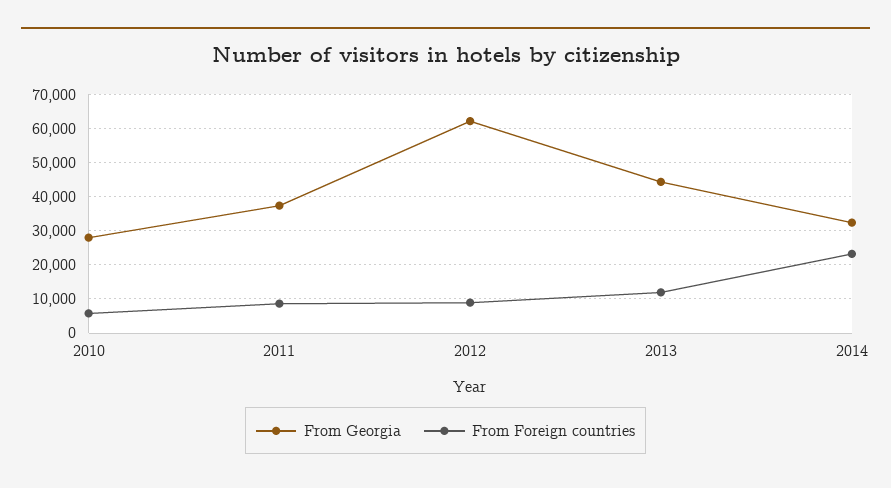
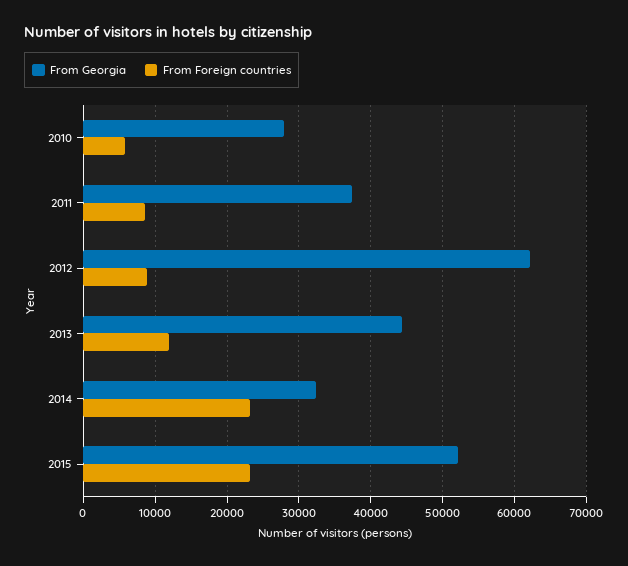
From Georgia, 2015: none -> 52000
From Foreign countries, 2015: none -> 23000

